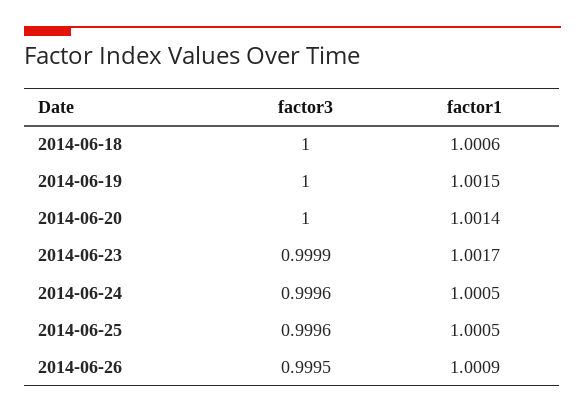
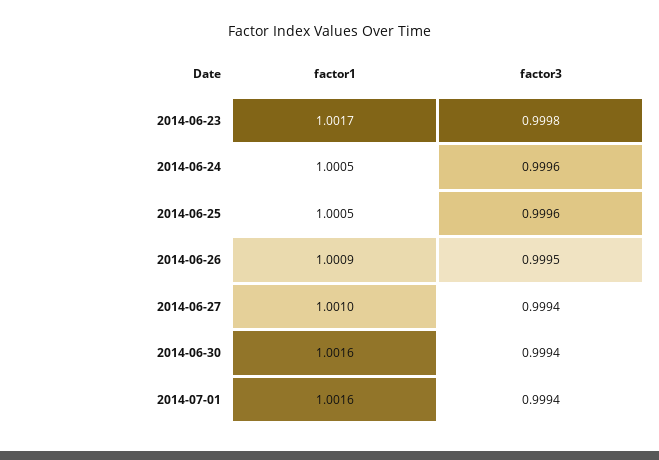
factor3, 2014-06-18: 1 -> none
factor1, 2014-06-18: 1.0006 -> none
factor3, 2014-06-19: 1 -> none
factor1, 2014-06-19: 1.0015 -> none
factor3, 2014-06-20: 1 -> none
factor1, 2014-06-20: 1.0014 -> none
factor3, 2014-06-23: 0.9999 -> 0.9998
factor1, 2014-06-27: none -> 1.001
factor3, 2014-06-27: none -> 0.9994
factor1, 2014-06-30: none -> 1.0016
factor3, 2014-06-30: none -> 0.9994
factor1, 2014-07-01: none -> 1.0016
factor3, 2014-07-01: none -> 0.9994

